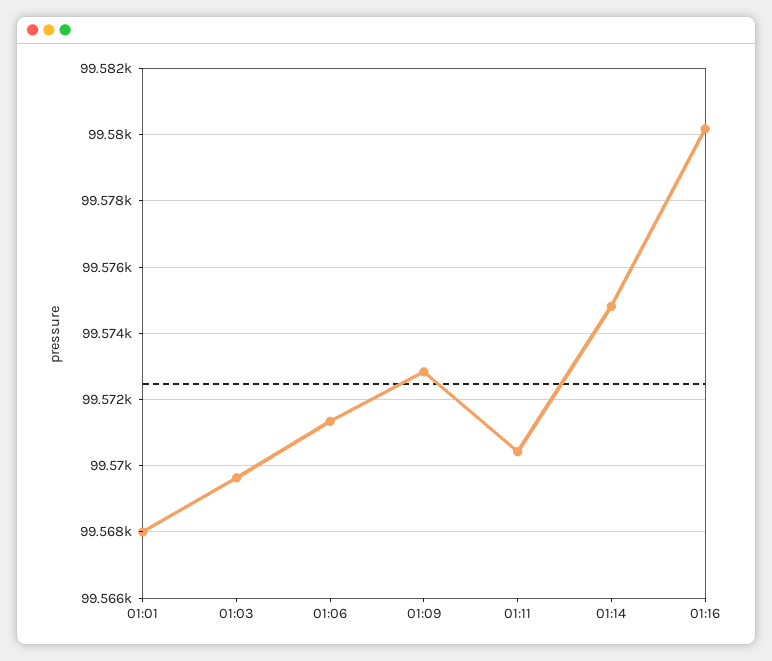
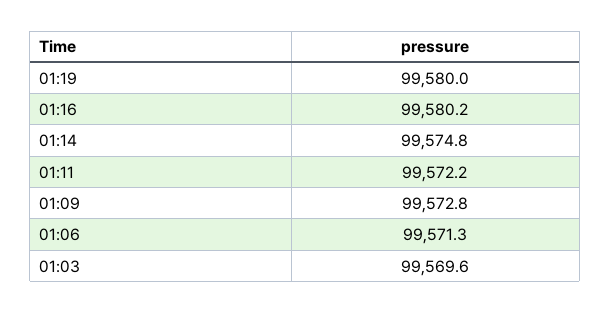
01:01: 99568 -> none
01:11: 99570.4 -> 99572.2
01:19: none -> 99580

